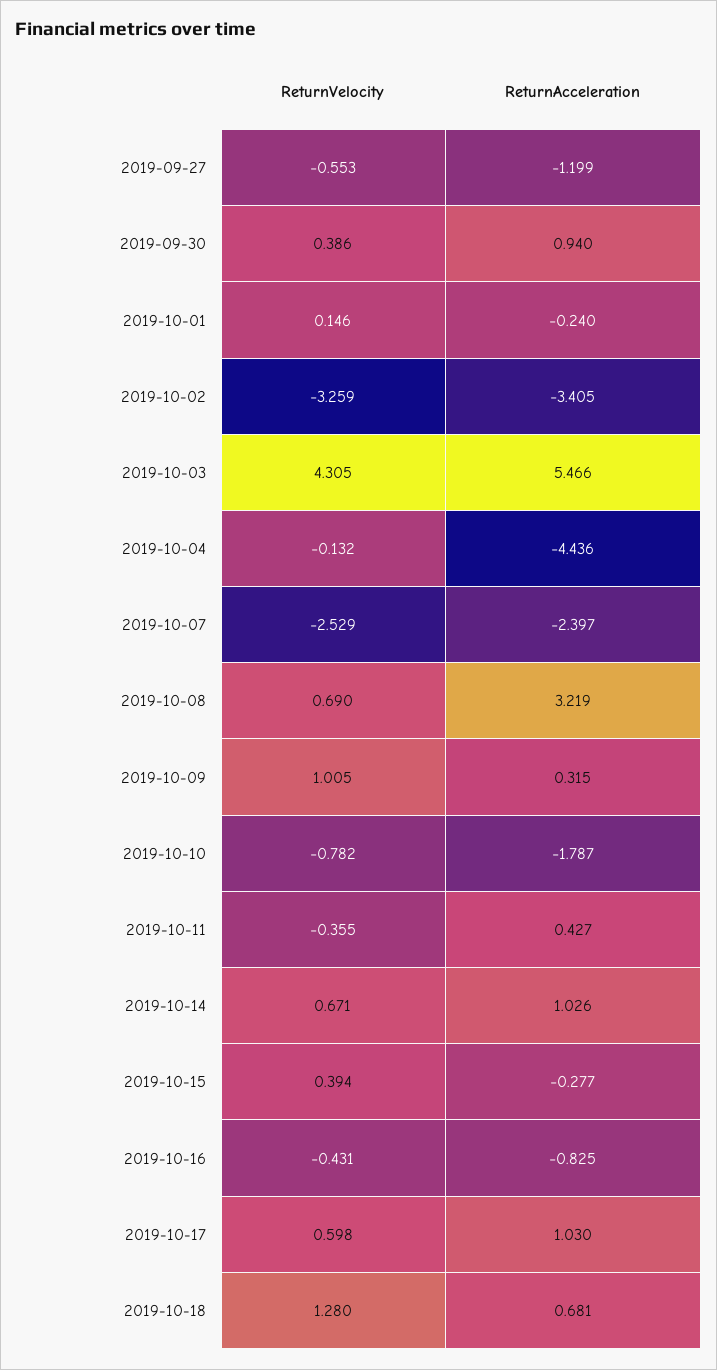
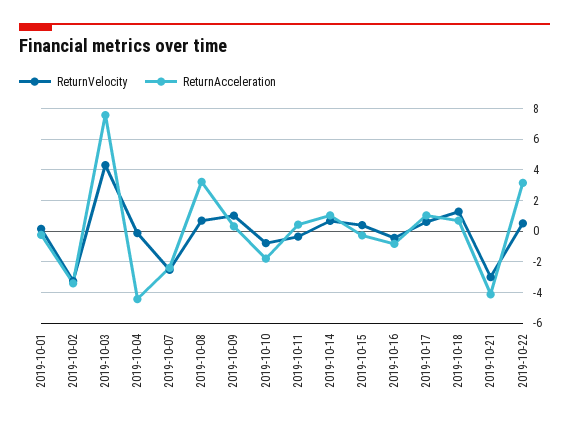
ReturnVelocity, 2019-09-27: -0.553 -> none
ReturnAcceleration, 2019-09-27: -1.199 -> none
ReturnVelocity, 2019-09-30: 0.386 -> none
ReturnAcceleration, 2019-09-30: 0.94 -> none
ReturnAcceleration, 2019-10-03: 5.466 -> 7.5
ReturnVelocity, 2019-10-21: none -> -3
ReturnAcceleration, 2019-10-21: none -> -4
ReturnVelocity, 2019-10-22: none -> 0.5
ReturnAcceleration, 2019-10-22: none -> 3

